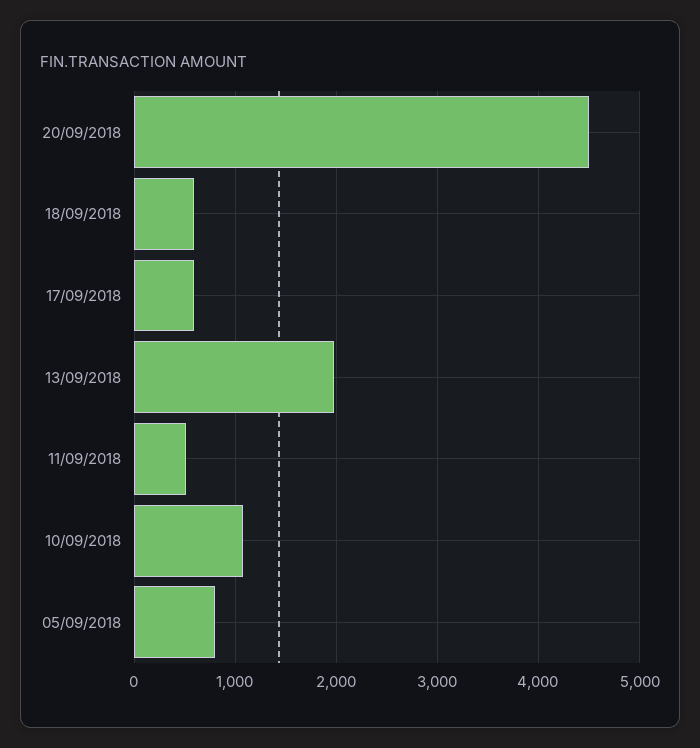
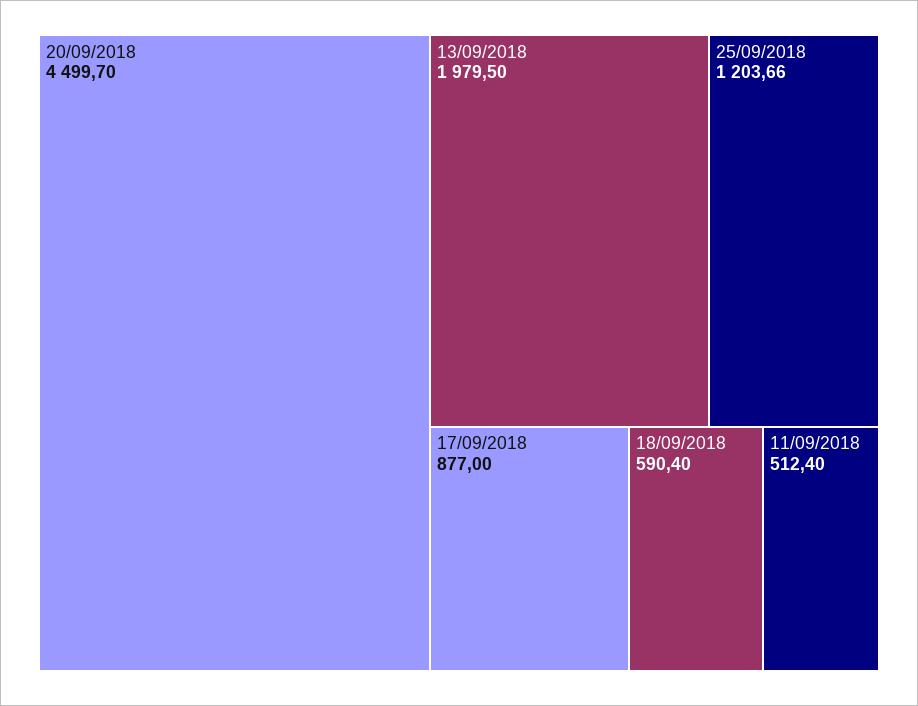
17/09/2018: 600 -> 877
10/09/2018: 1100 -> none
05/09/2018: 800 -> none
25/09/2018: none -> 1203.66

